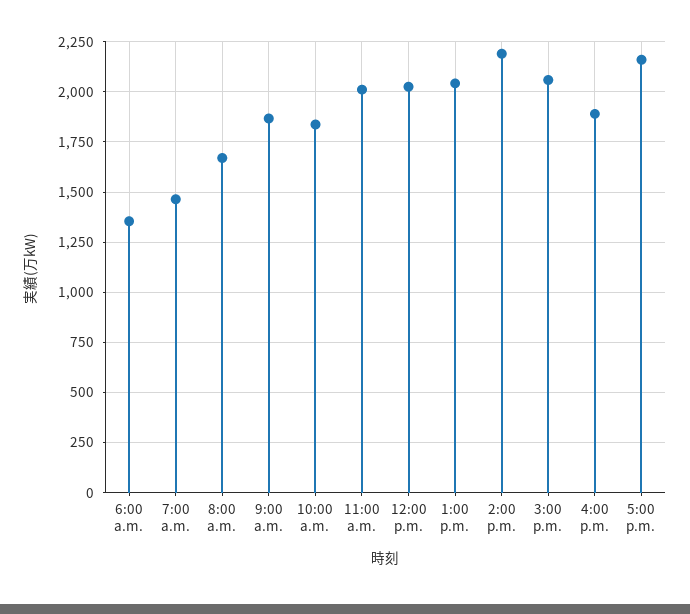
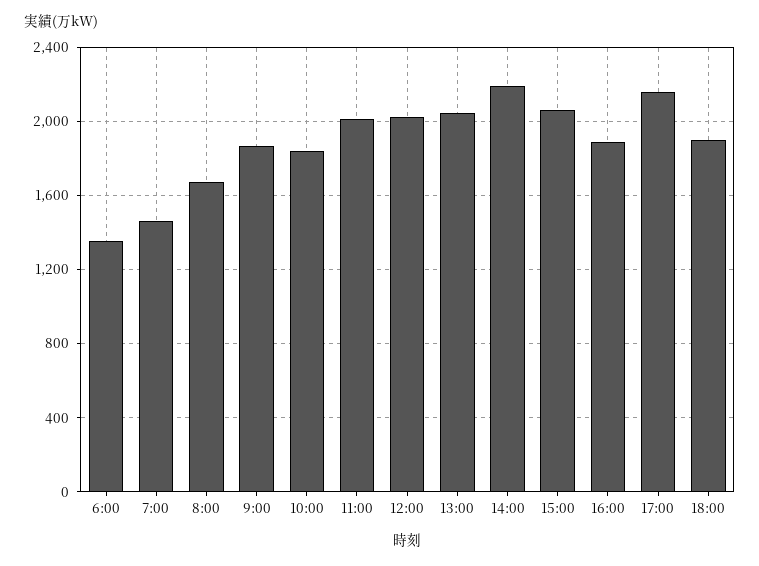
18:00: none -> 1900

